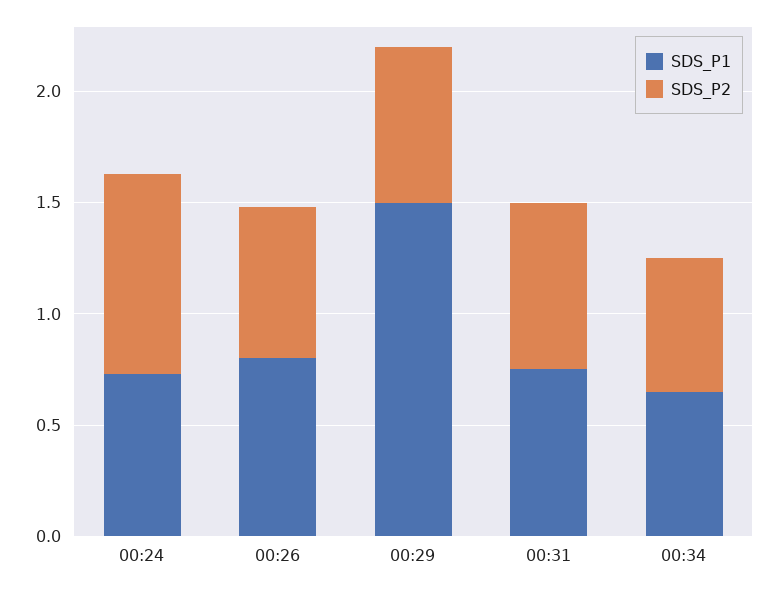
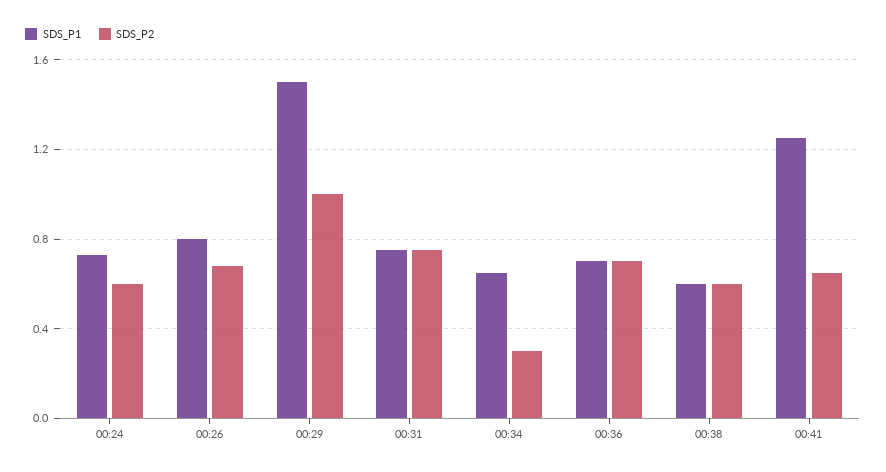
SDS_P2, 00:24: 0.9 -> 0.6
SDS_P2, 00:29: 0.7 -> 1
SDS_P2, 00:34: 0.6 -> 0.3
SDS_P1, 00:36: none -> 0.7
SDS_P2, 00:36: none -> 0.7
SDS_P1, 00:38: none -> 0.6
SDS_P2, 00:38: none -> 0.6
SDS_P1, 00:41: none -> 1.25
SDS_P2, 00:41: none -> 0.65

